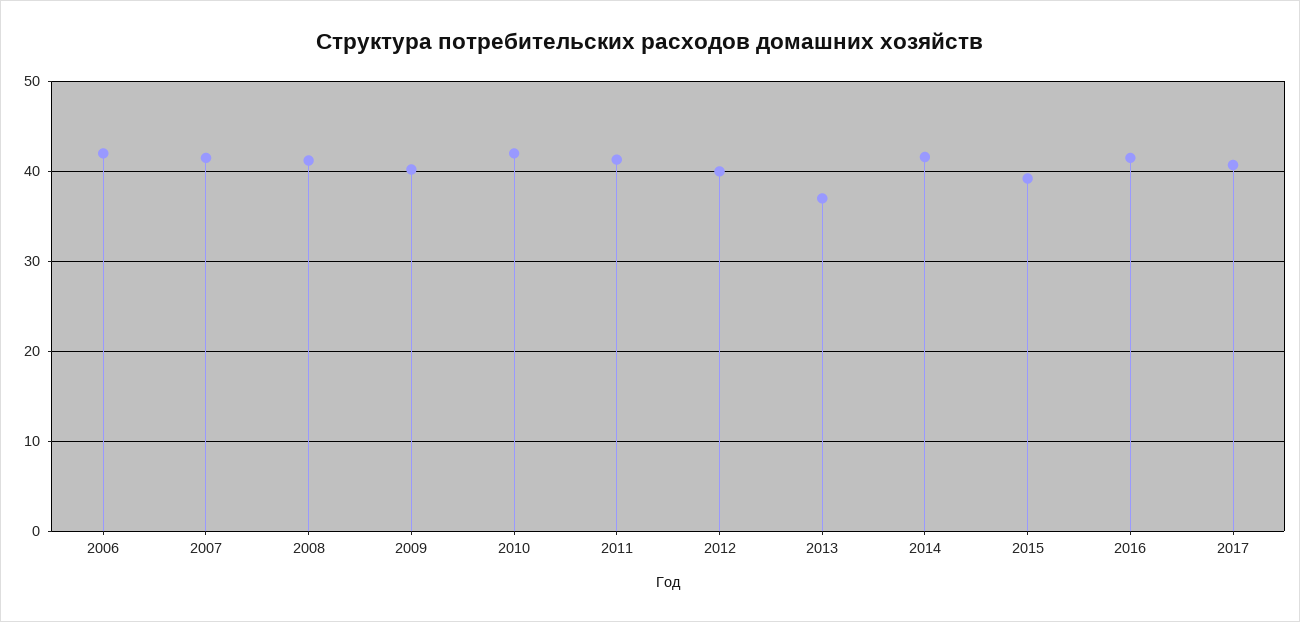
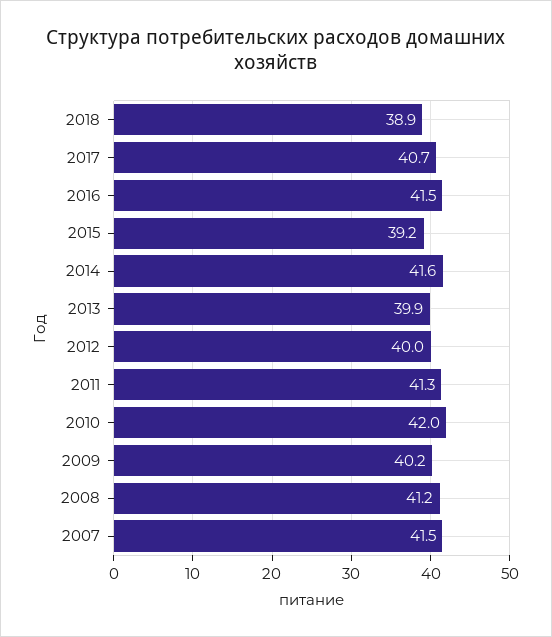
2006: 42 -> none
2013: 37 -> 39.9
2018: none -> 38.9

